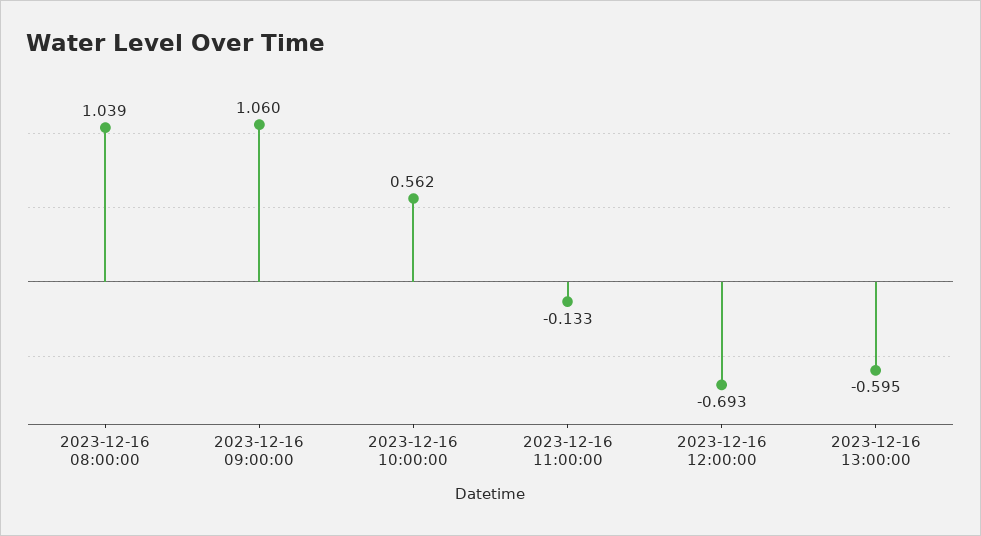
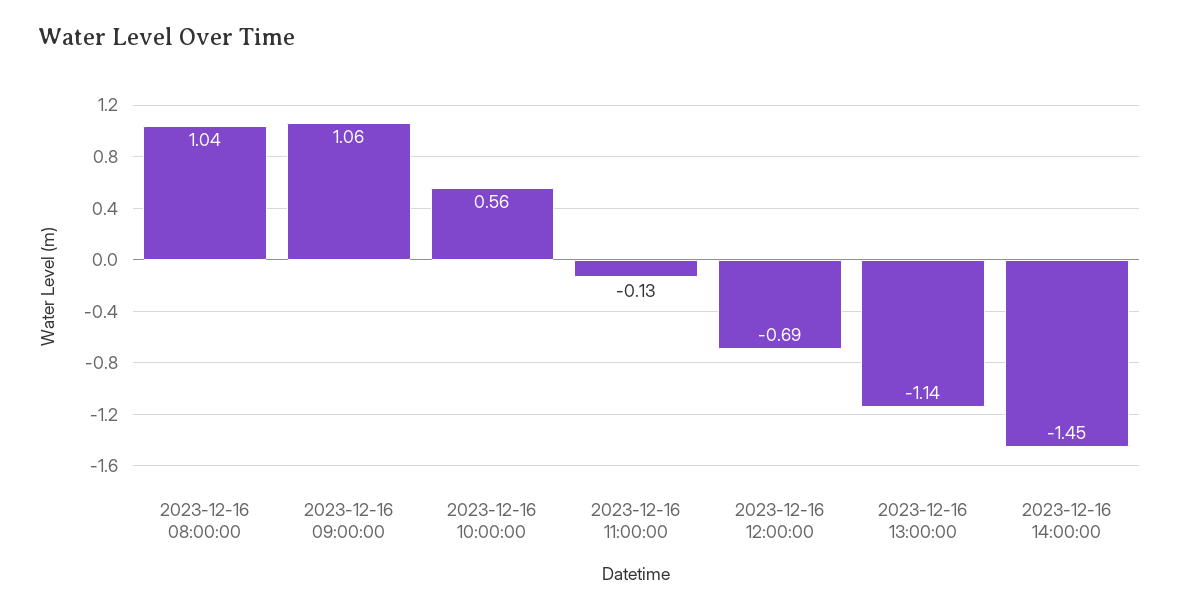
2023-12-16 13:00:00: -0.595 -> -1.14
2023-12-16 14:00:00: none -> -1.45

